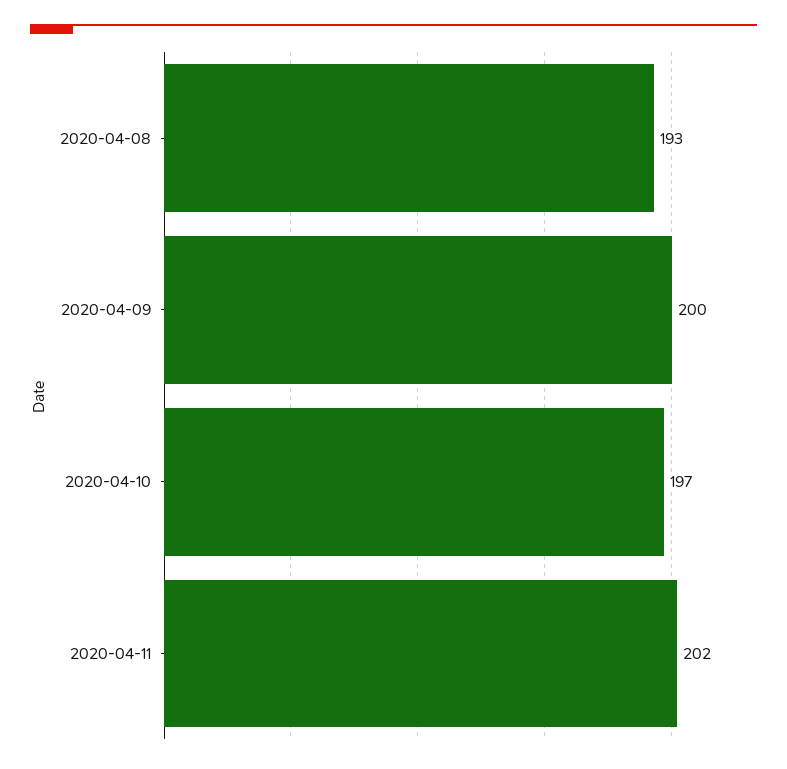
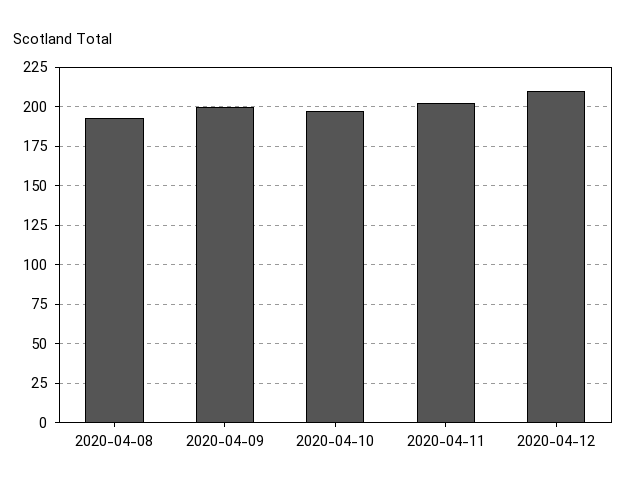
2020-04-12: none -> 210

